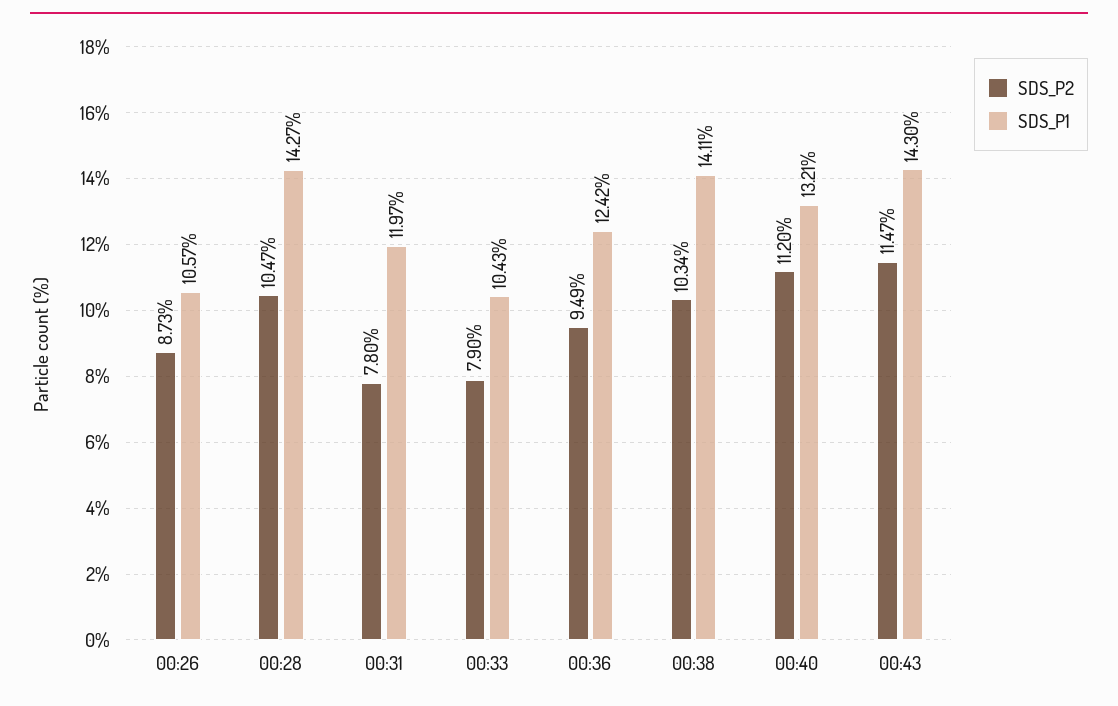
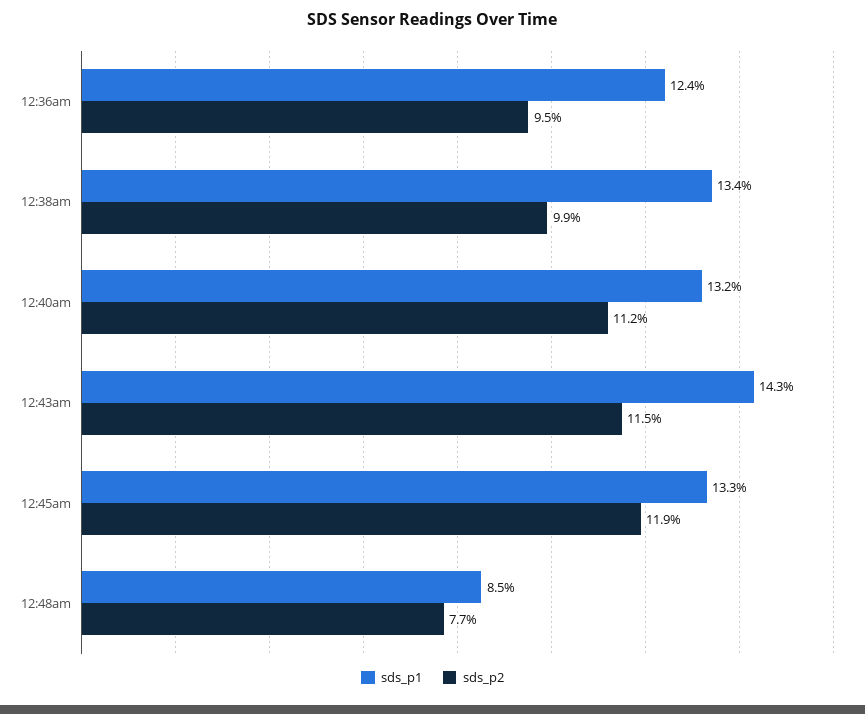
SDS_P2, 00:26: 8.73 -> none
SDS_P1, 00:26: 10.57 -> none
SDS_P2, 00:28: 10.47 -> none
SDS_P1, 00:28: 14.27 -> none
SDS_P2, 00:31: 7.8 -> none
SDS_P1, 00:31: 11.97 -> none
SDS_P2, 00:33: 7.9 -> none
SDS_P1, 00:33: 10.43 -> none
SDS_P2, 00:38: 10.34 -> 9.9
SDS_P1, 00:38: 14.11 -> 13.4
SDS_P1, 12:45am: none -> 13.3
SDS_P2, 12:45am: none -> 11.9
SDS_P1, 12:48am: none -> 8.5
SDS_P2, 12:48am: none -> 7.7

